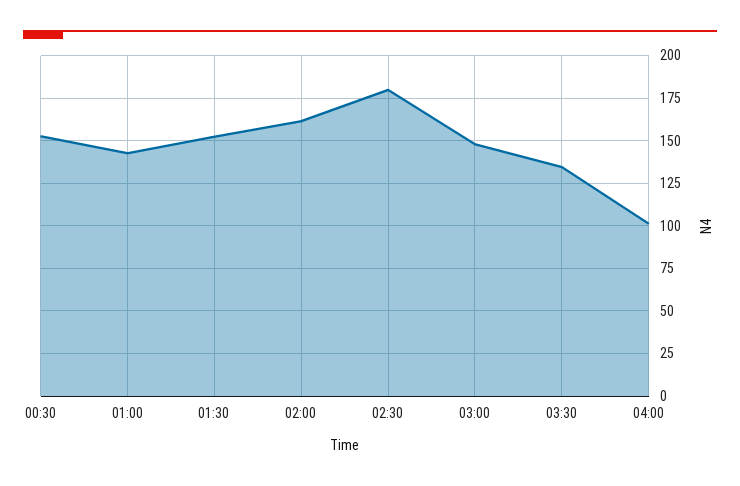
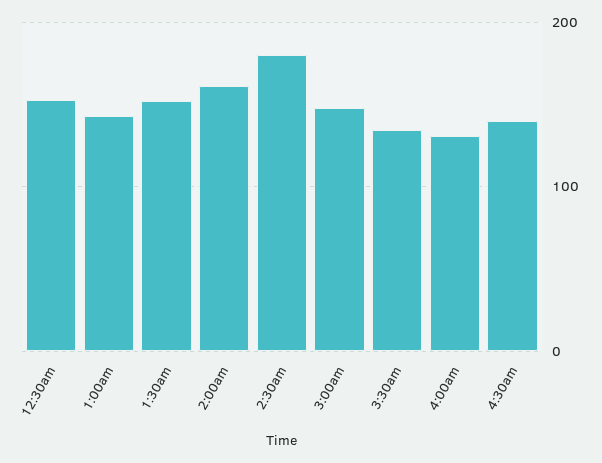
04:00: 100 -> 130
4:30am: none -> 140

